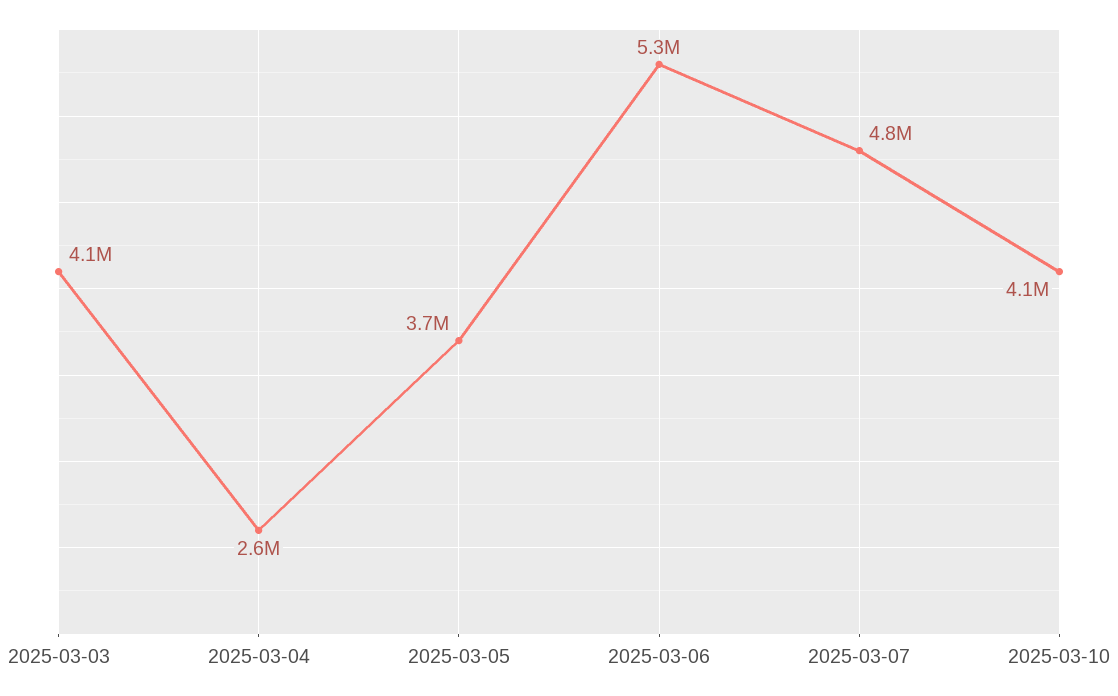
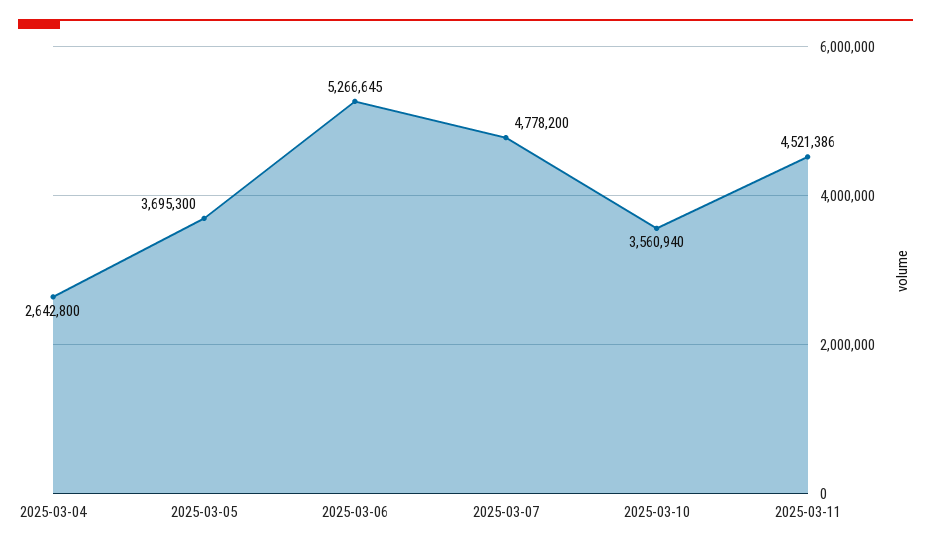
2025-03-03: 4100000 -> none
2025-03-10: 4100000 -> 3560940
2025-03-11: none -> 4521386

